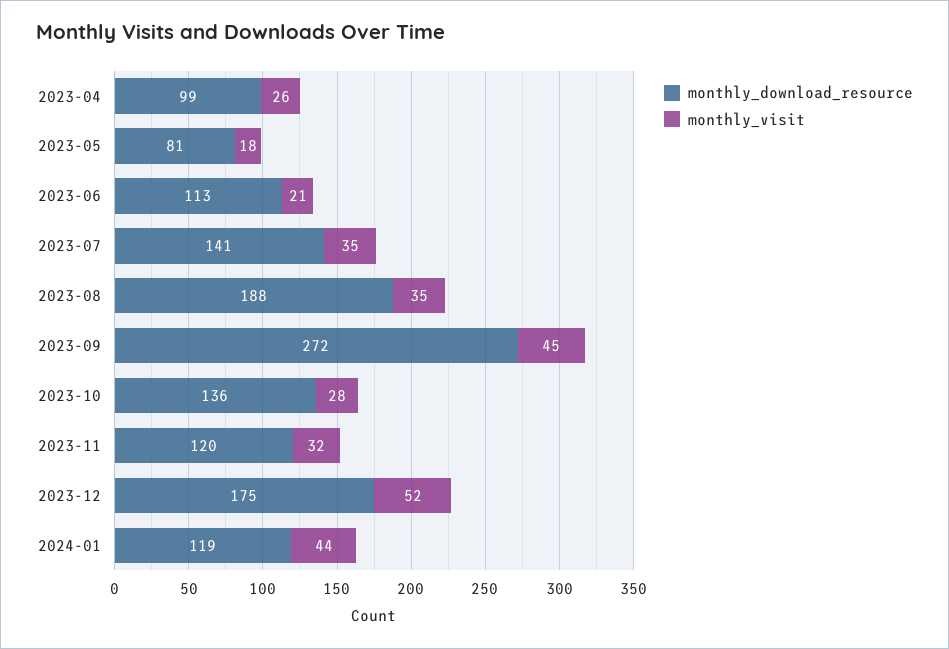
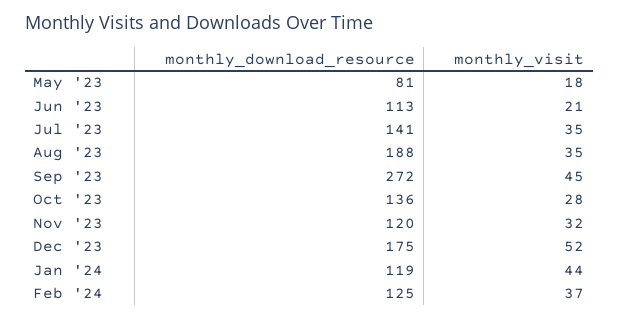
monthly_download_resource, 2023-04: 99 -> none
monthly_visit, 2023-04: 26 -> none
monthly_download_resource, Feb '24: none -> 125
monthly_visit, Feb '24: none -> 37

